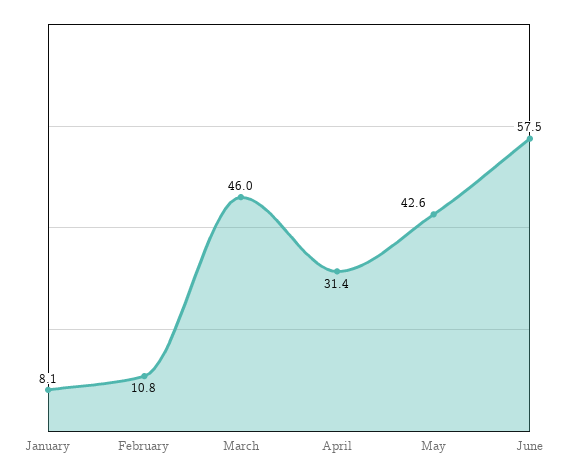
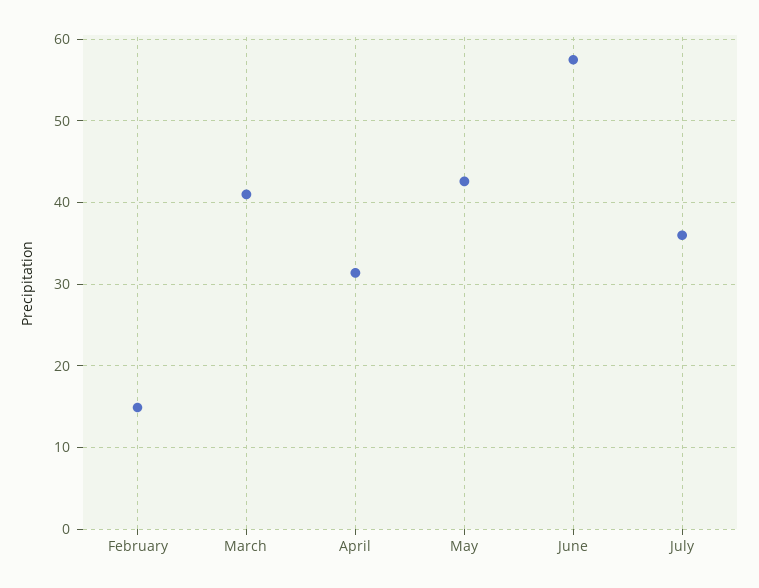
January: 8.1 -> none
February: 10.8 -> 15
March: 46 -> 41
July: none -> 36

